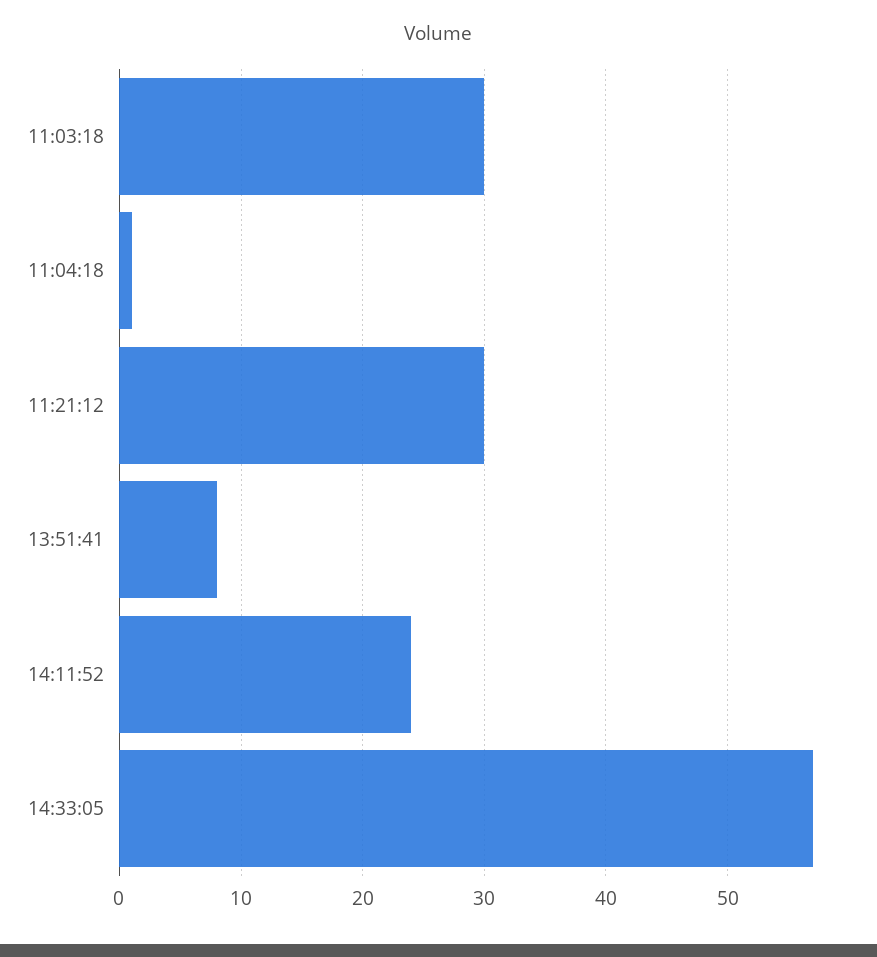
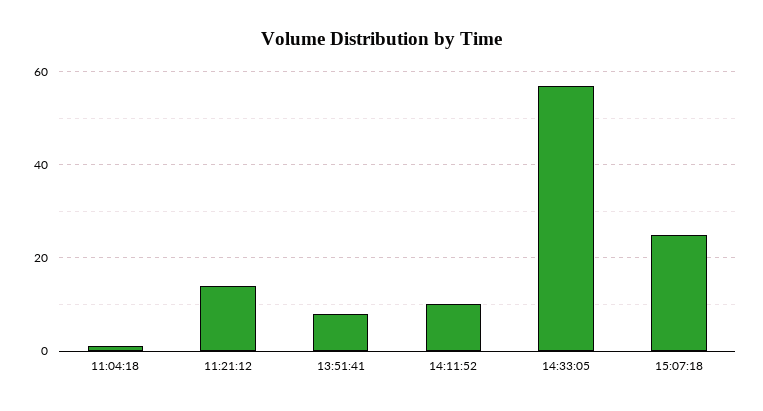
11:03:18: 30 -> none
11:21:12: 30 -> 15
14:11:52: 24 -> 10
15:07:18: none -> 25

